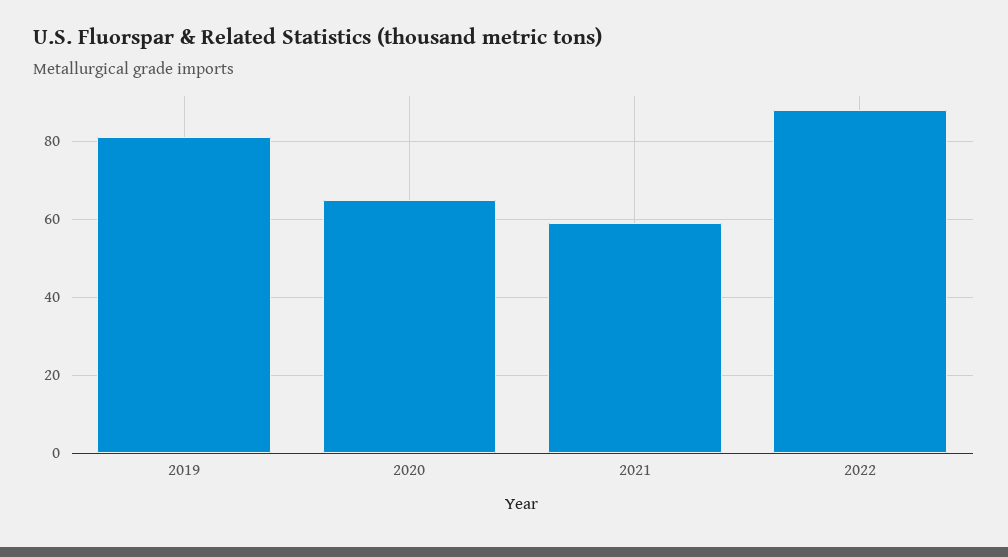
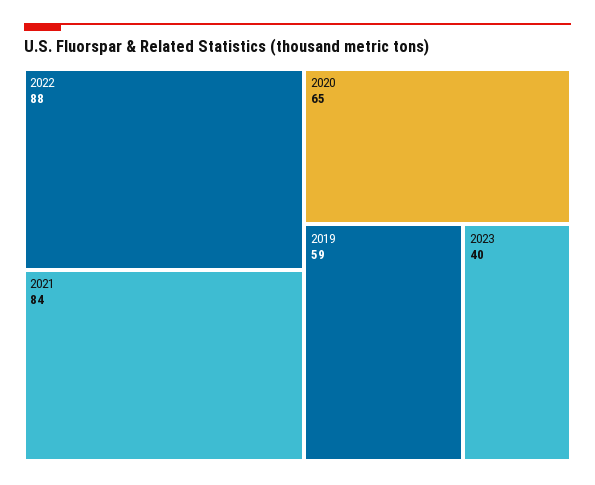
2019: 80 -> 59
2021: 60 -> 84
2023: none -> 40

